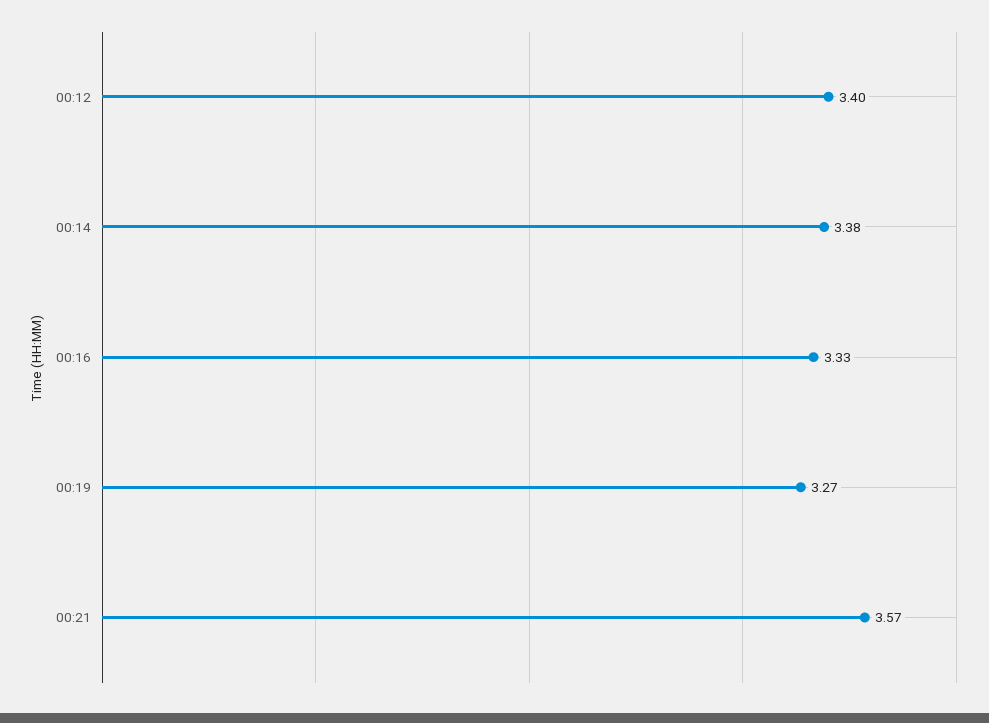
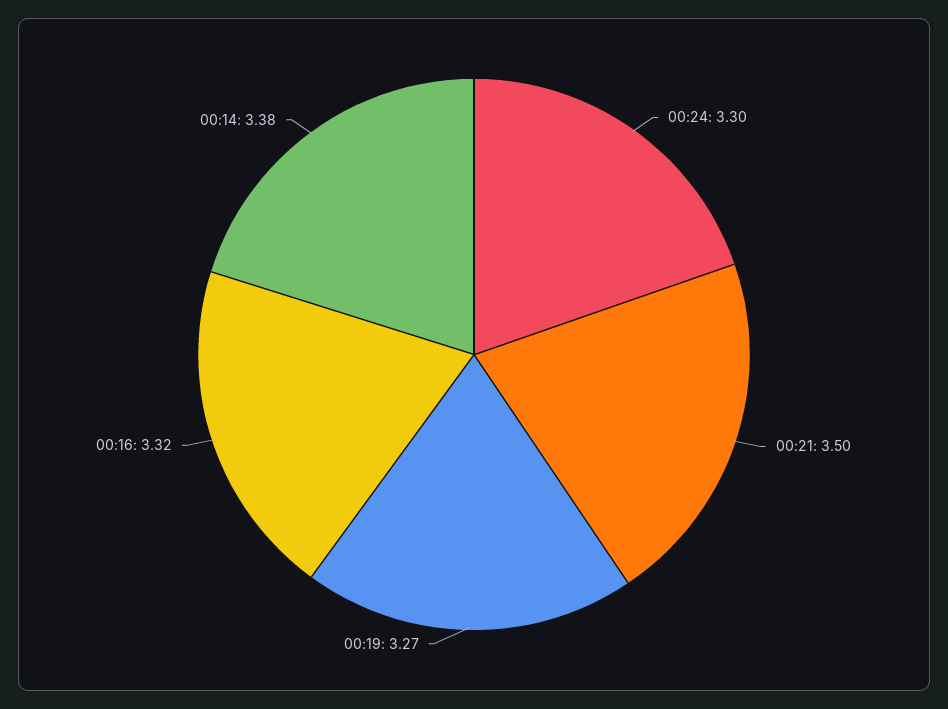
00:12: 3.4 -> none
00:16: 3.33 -> 3.32
00:21: 3.57 -> 3.5
00:24: none -> 3.3

